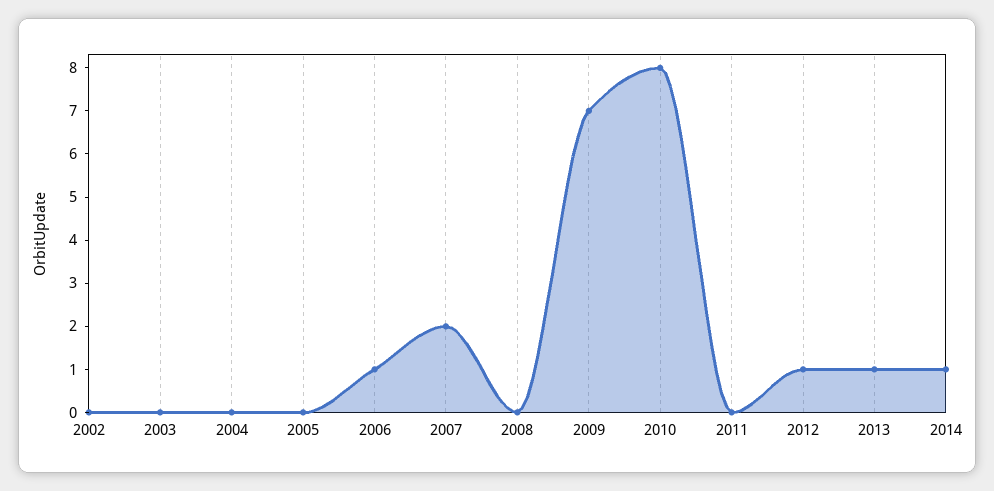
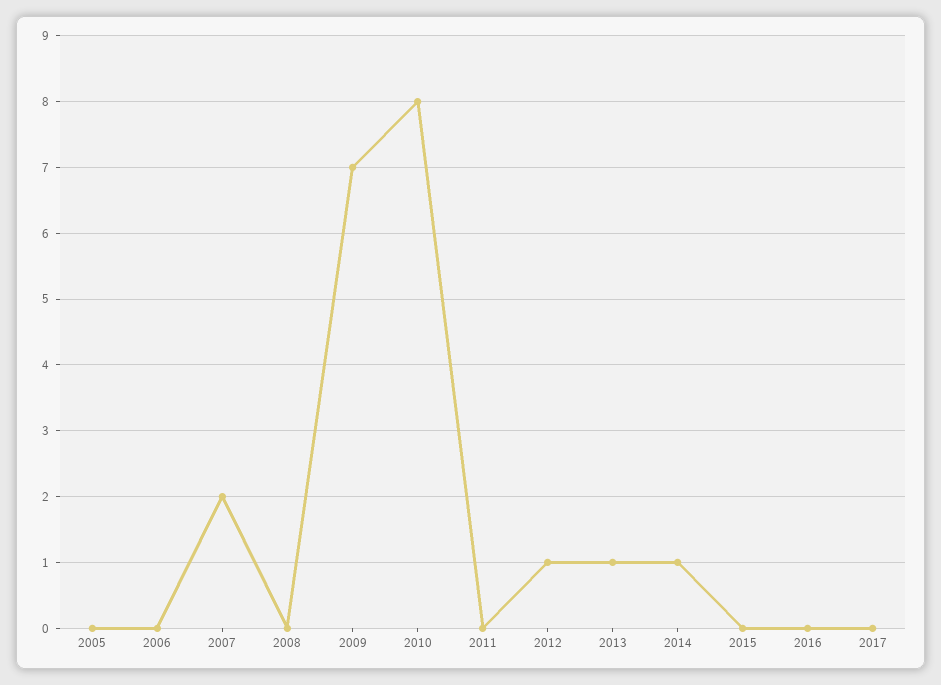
2002: 0 -> none
2003: 0 -> none
2004: 0 -> none
2006: 1 -> 0
2015: none -> 0
2016: none -> 0
2017: none -> 0

